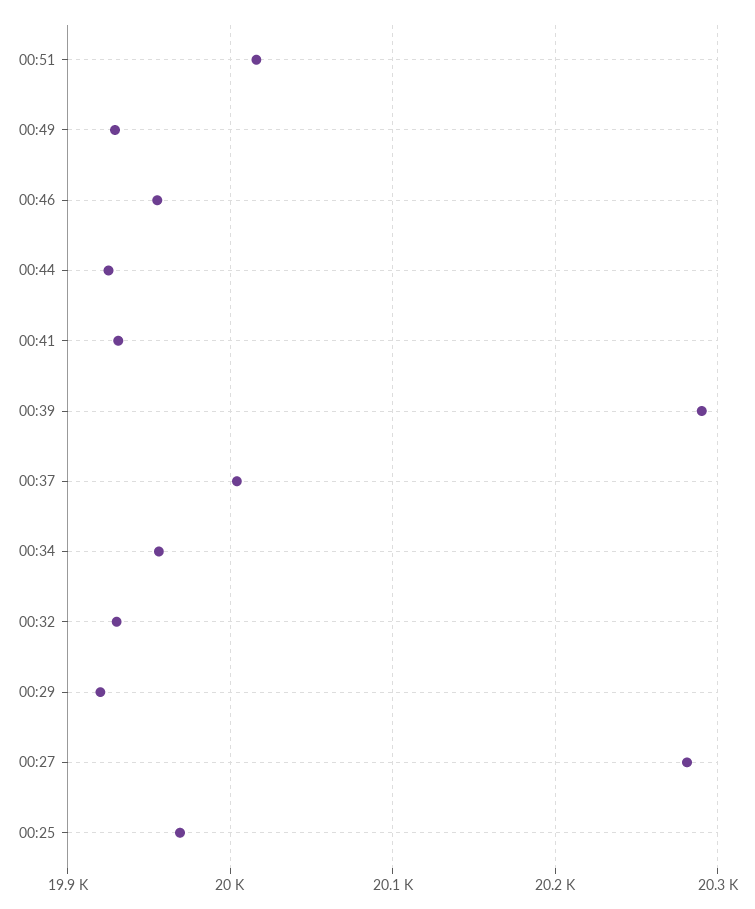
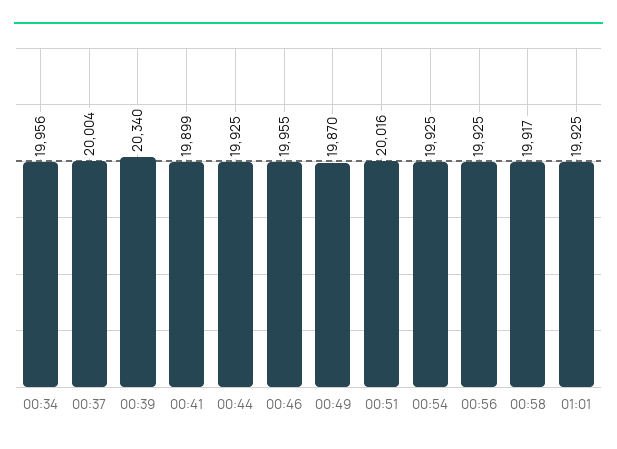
00:49: 19930 -> 19870
00:41: 19930 -> 19899
00:39: 20290 -> 20340
00:32: 19930 -> none
00:29: 19920 -> none
00:27: 20280 -> none
00:25: 19970 -> none
00:54: none -> 19925
00:56: none -> 19925
00:58: none -> 19917
01:01: none -> 19925

